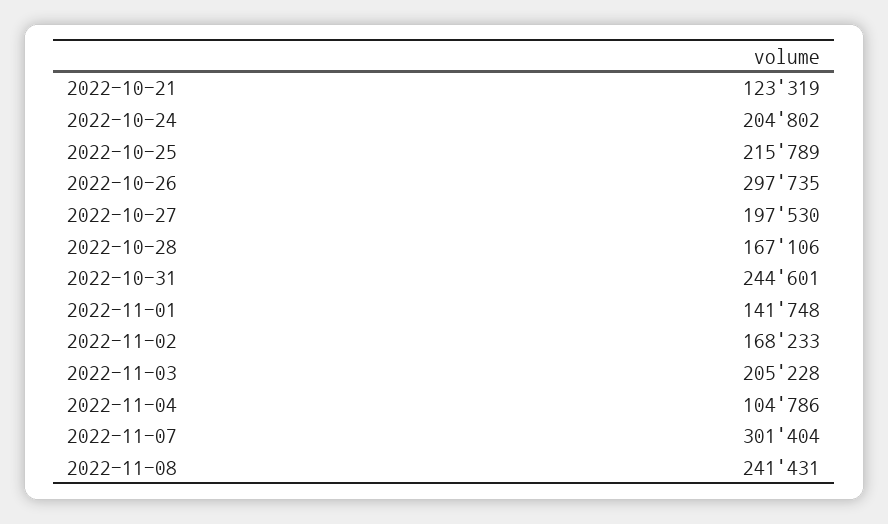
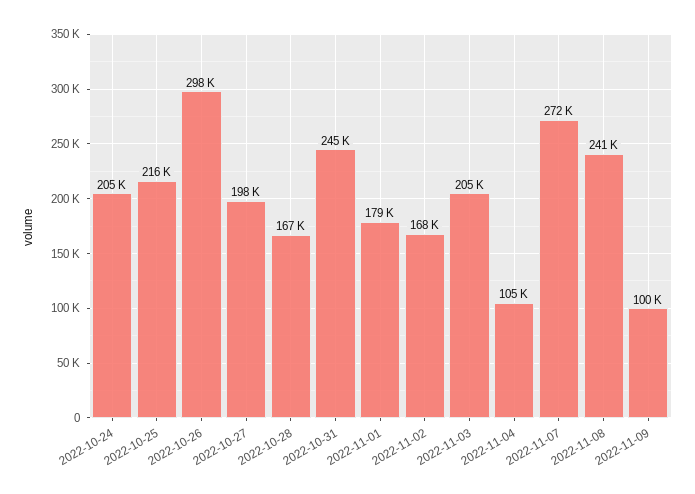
2022-10-21: 123319 -> none
2022-11-01: 141748 -> 179000
2022-11-07: 301404 -> 272000
2022-11-09: none -> 100000

